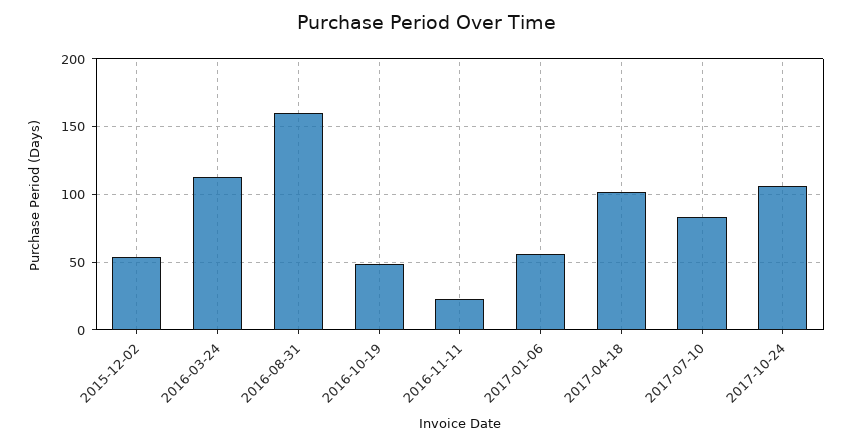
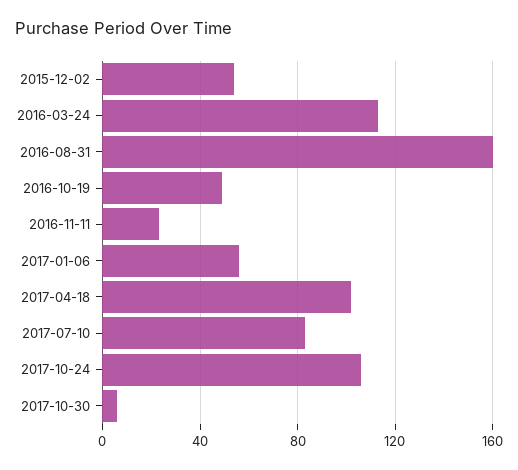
2017-10-30: none -> 5

